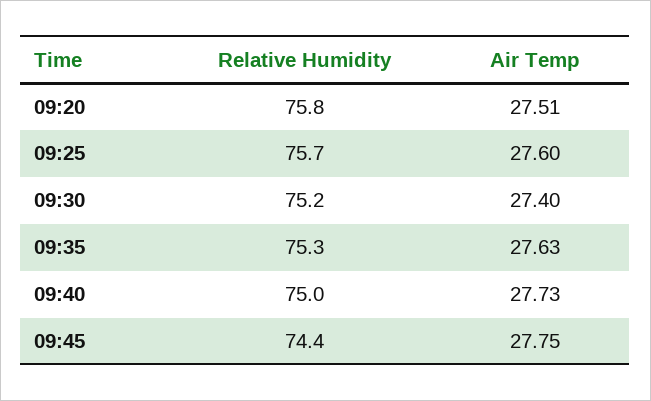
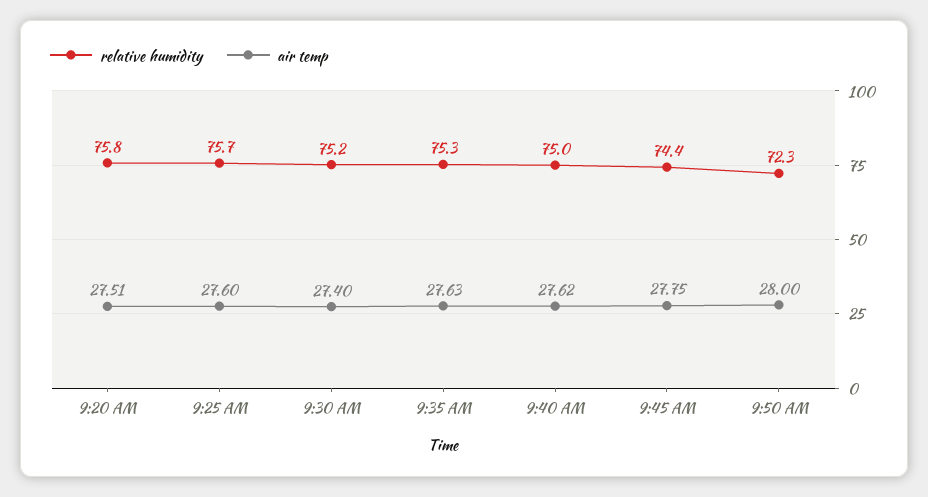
Air Temp, 09:40: 27.73 -> 27.62
Relative Humidity, 9:50 AM: none -> 72.3
Air Temp, 9:50 AM: none -> 28

